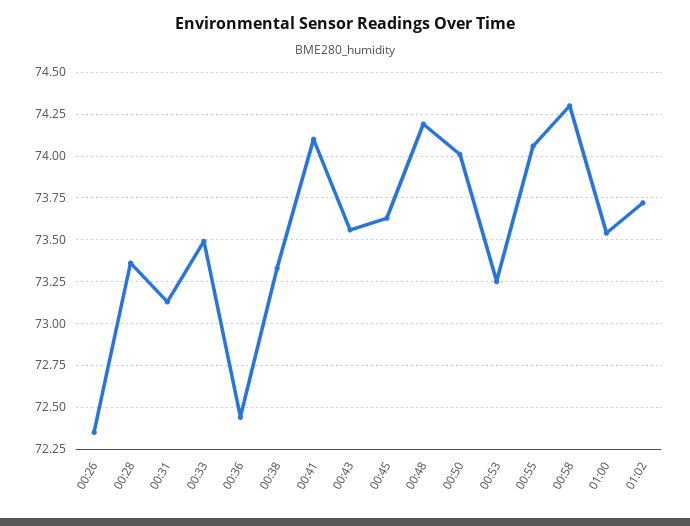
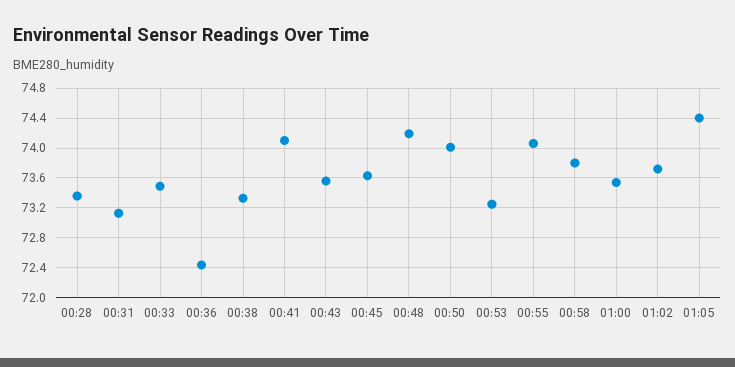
00:26: 72.35 -> none
00:58: 74.3 -> 73.8
01:05: none -> 74.4

